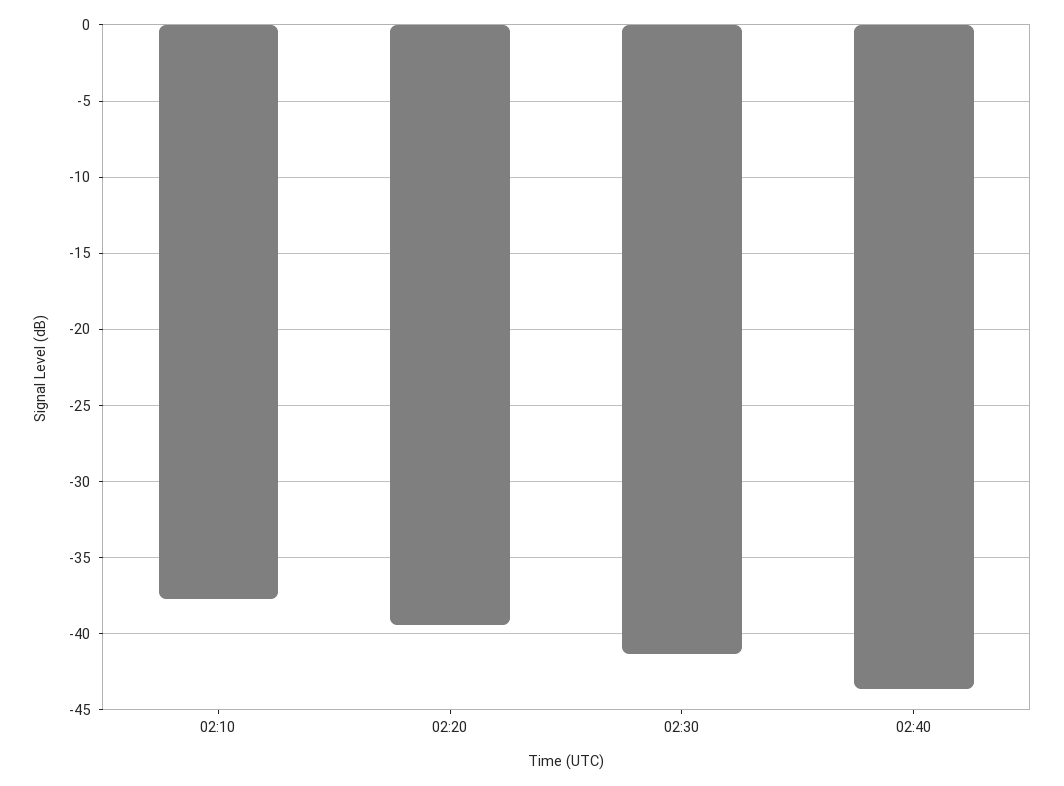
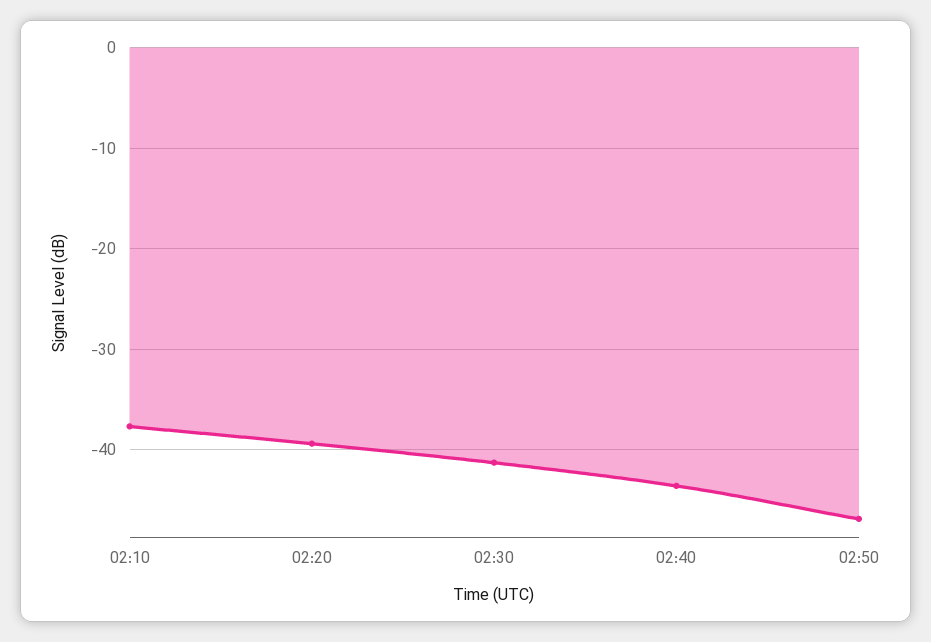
02:50: none -> -47

